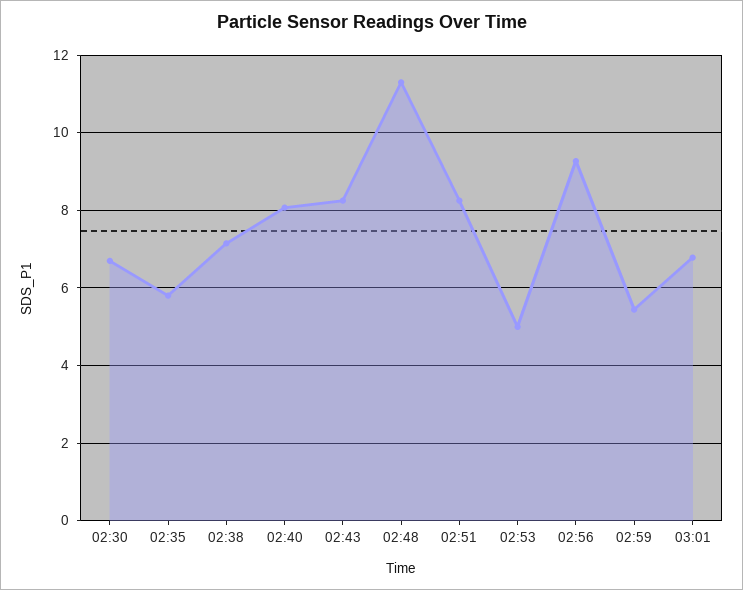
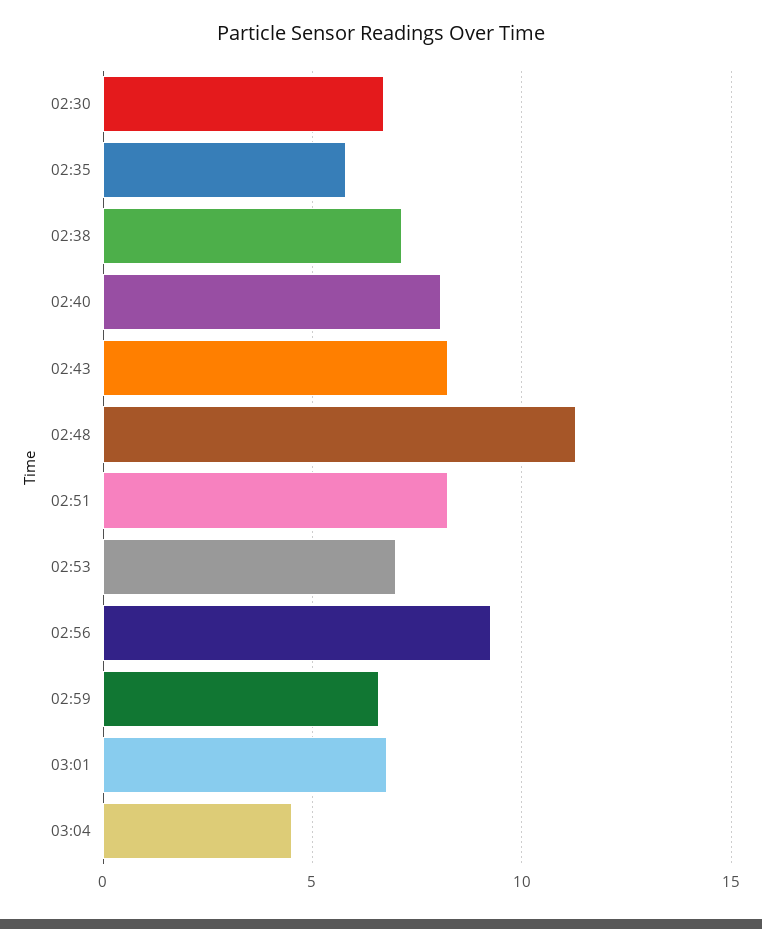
02:53: 5 -> 7
02:59: 5.4 -> 6.5
03:04: none -> 4.5

